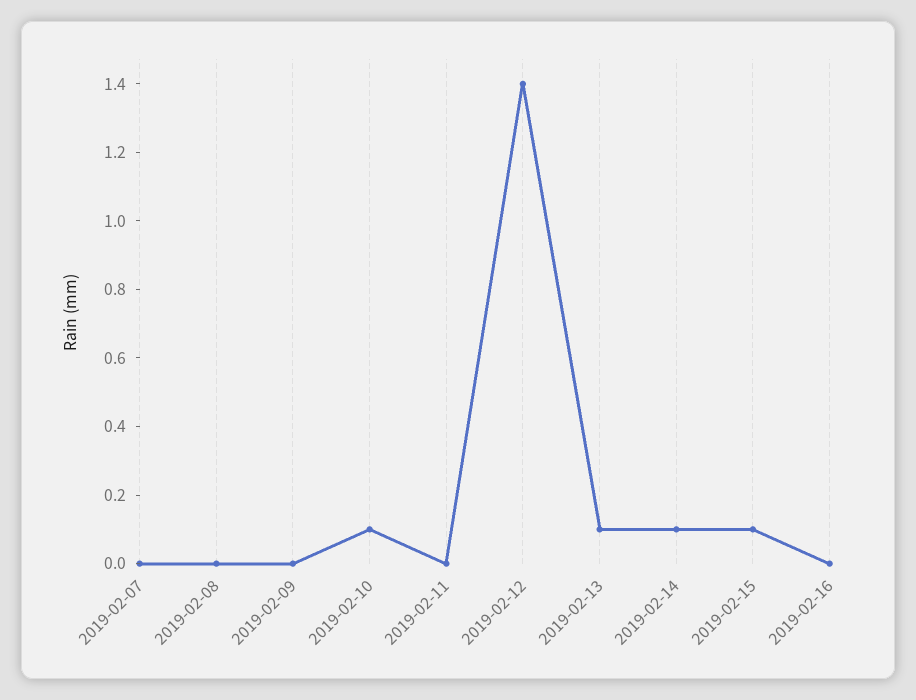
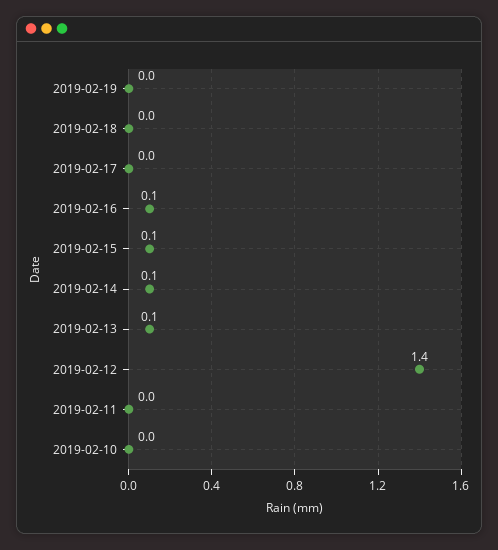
2019-02-07: 0 -> none
2019-02-08: 0 -> none
2019-02-09: 0 -> none
2019-02-10: 0.1 -> 0
2019-02-16: 0 -> 0.1
2019-02-19: none -> 0
2019-02-18: none -> 0
2019-02-17: none -> 0

